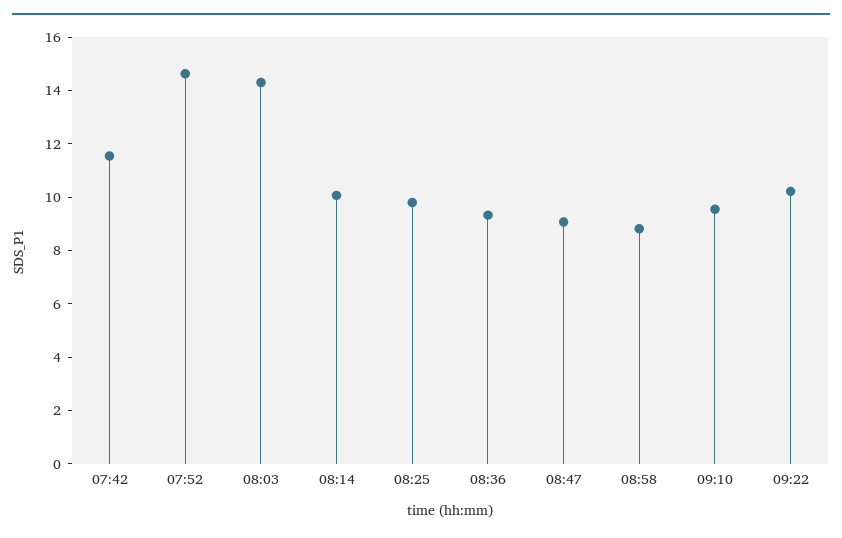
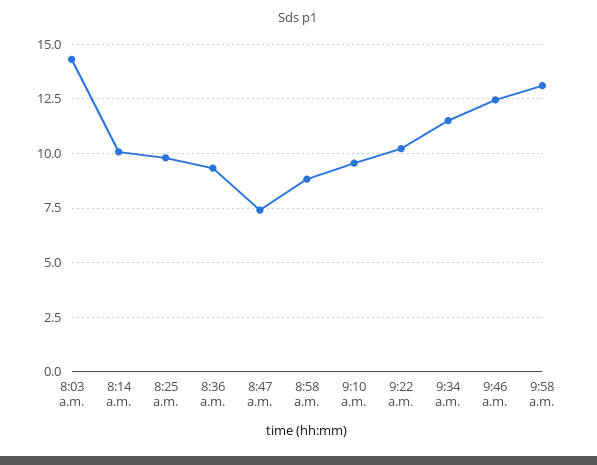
07:42: 11.5 -> none
07:52: 14.5 -> none
08:47: 9 -> 7.5
9:34 a.m.: none -> 11.5
9:46 a.m.: none -> 12.5
9:58 a.m.: none -> 13

